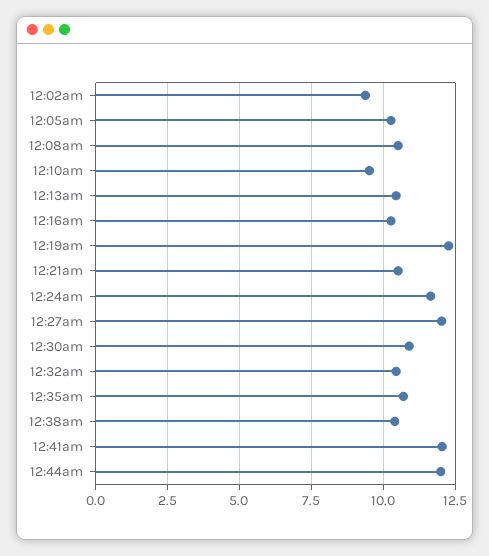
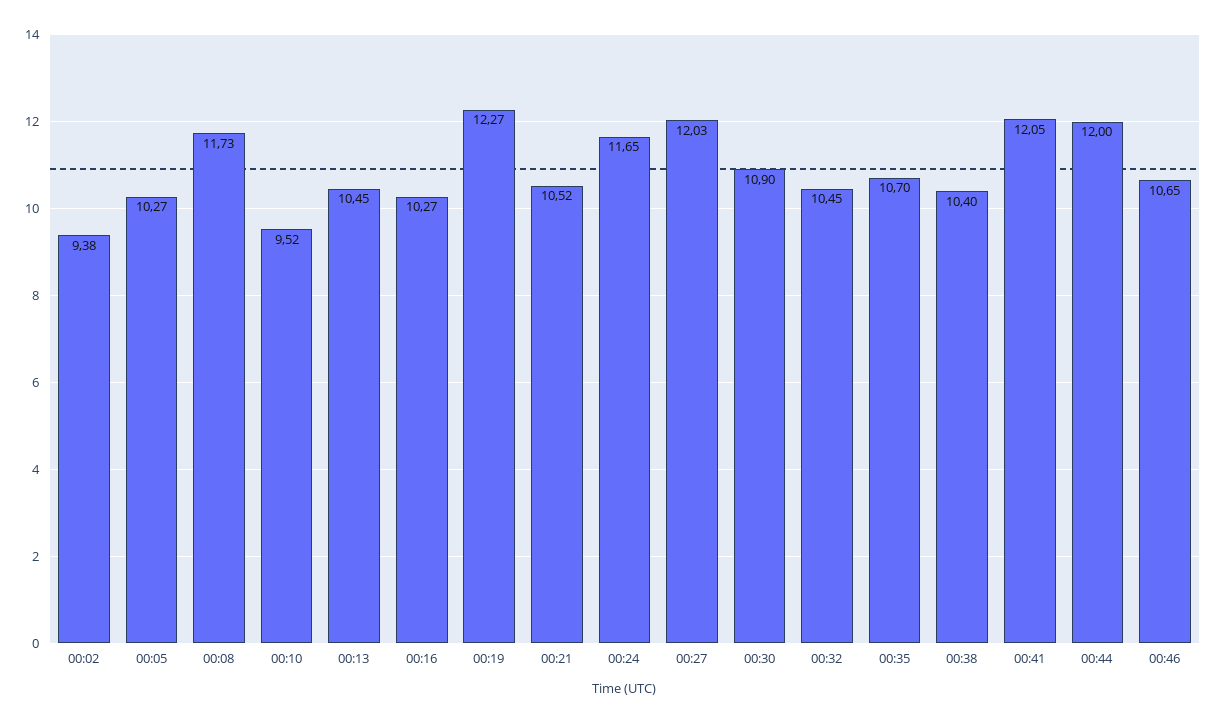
12:08am: 10.5 -> 11.73
00:46: none -> 10.65

